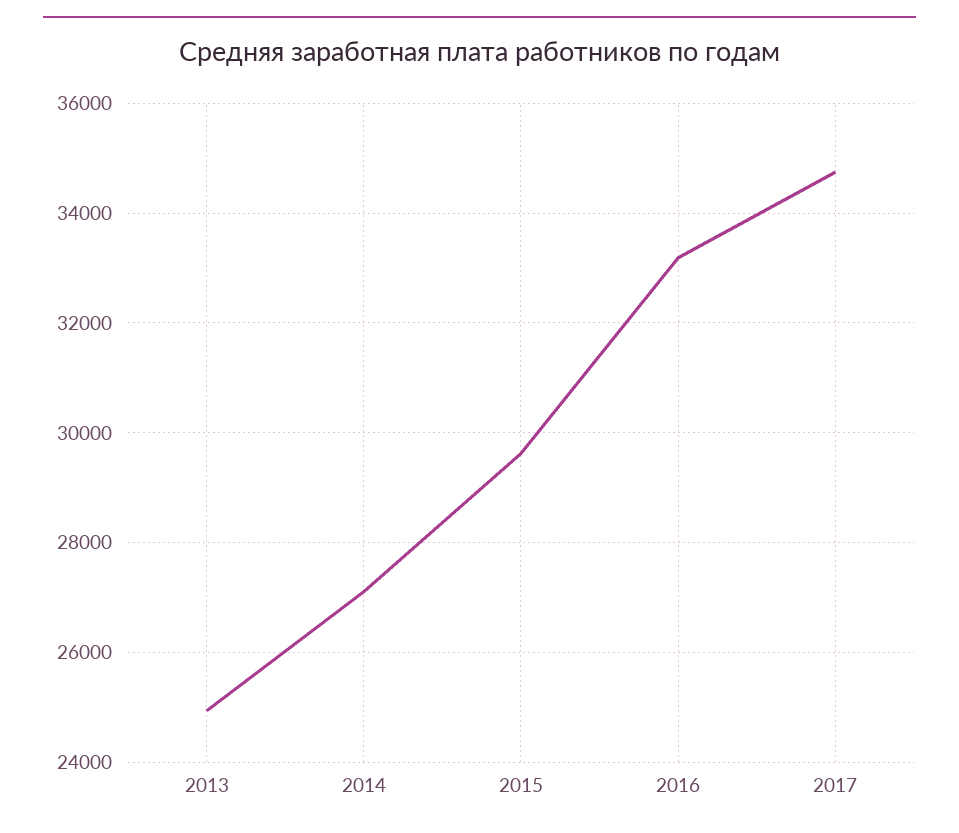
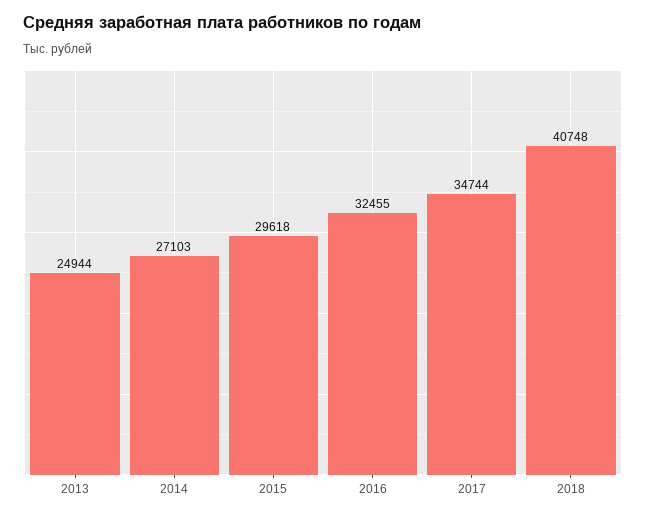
2016: 33200 -> 32455
2018: none -> 40748

